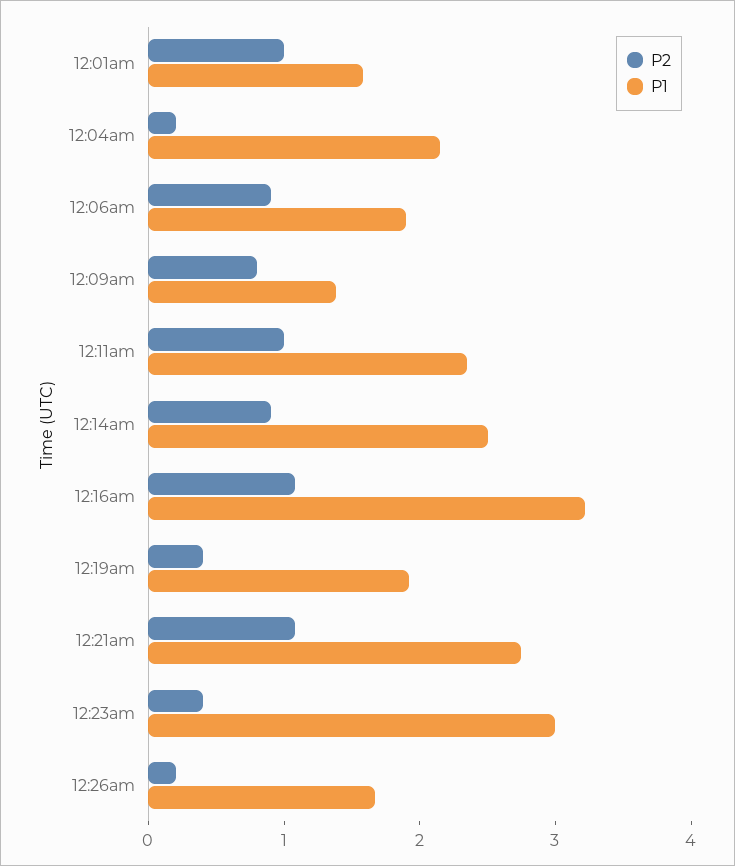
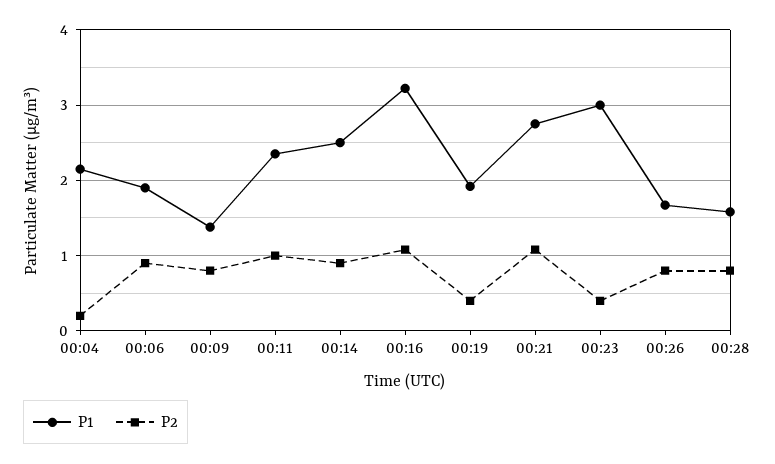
P2, 12:01am: 1 -> none
P1, 12:01am: 1.6 -> none
P2, 12:26am: 0.2 -> 0.8
P1, 00:28: none -> 1.6
P2, 00:28: none -> 0.8

